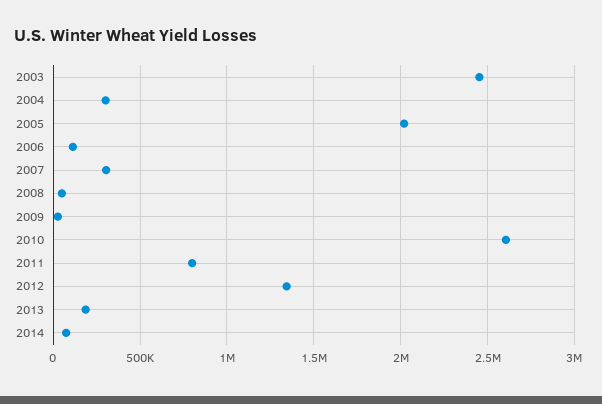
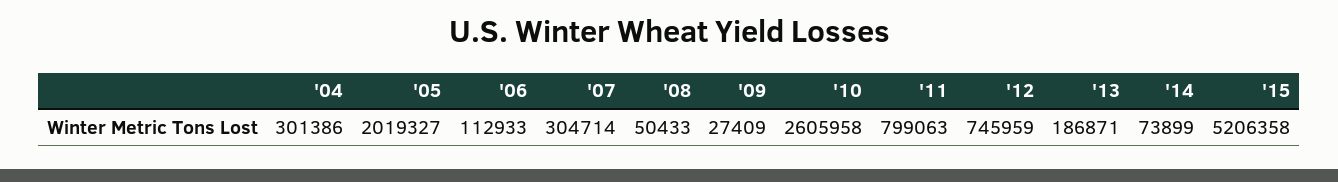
2003: 2450000 -> none
2012: 1350000 -> 745959
'15: none -> 5206358

